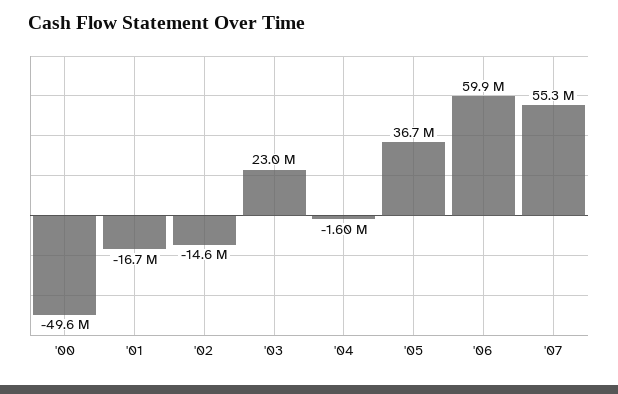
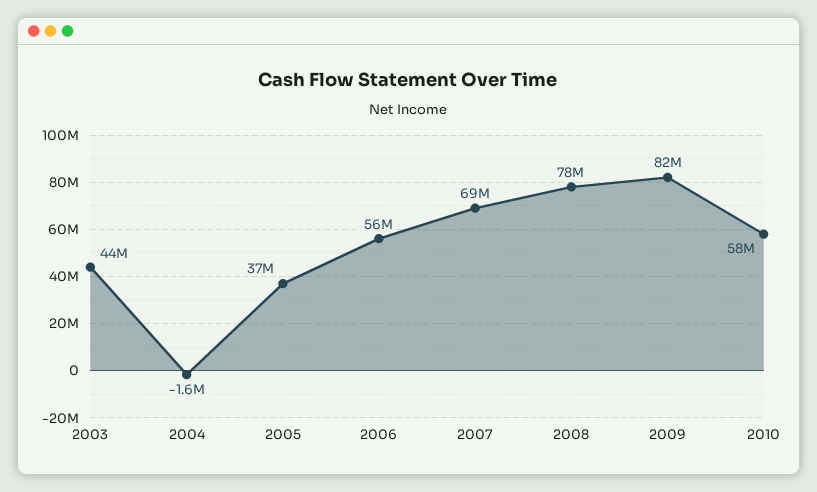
'00: -49600000 -> none
'01: -16700000 -> none
'02: -14600000 -> none
'03: 23000000 -> 44000000
'06: 59900000 -> 56000000
'07: 55300000 -> 69000000
2008: none -> 78000000
2009: none -> 82000000
2010: none -> 58000000

